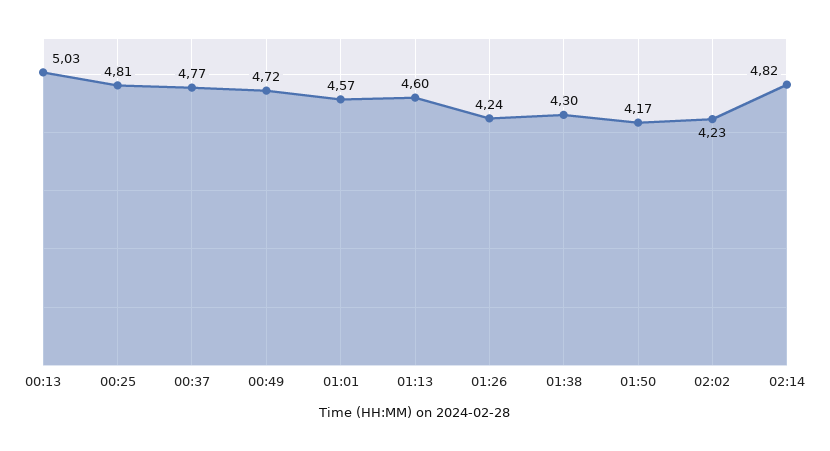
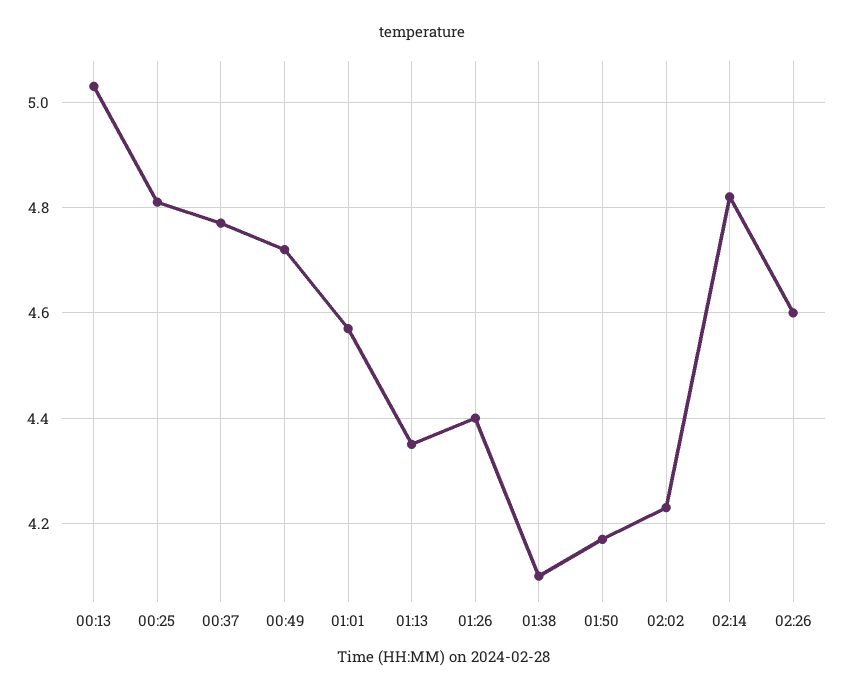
01:13: 4.6 -> 4.35
01:26: 4.24 -> 4.4
01:38: 4.3 -> 4.1
02:26: none -> 4.6

